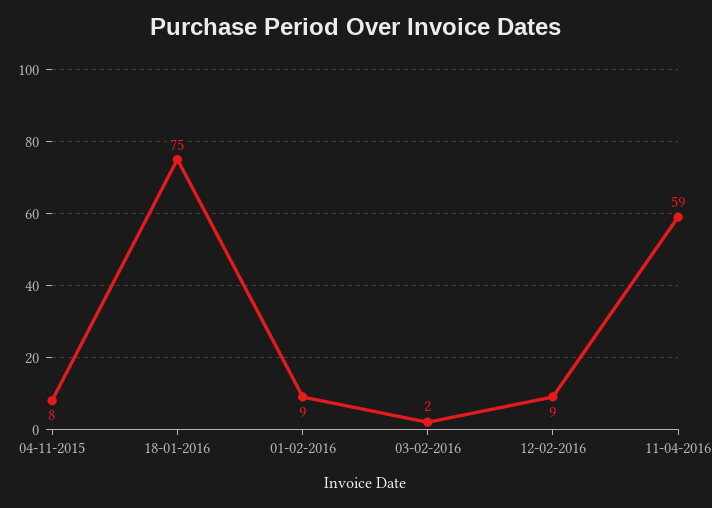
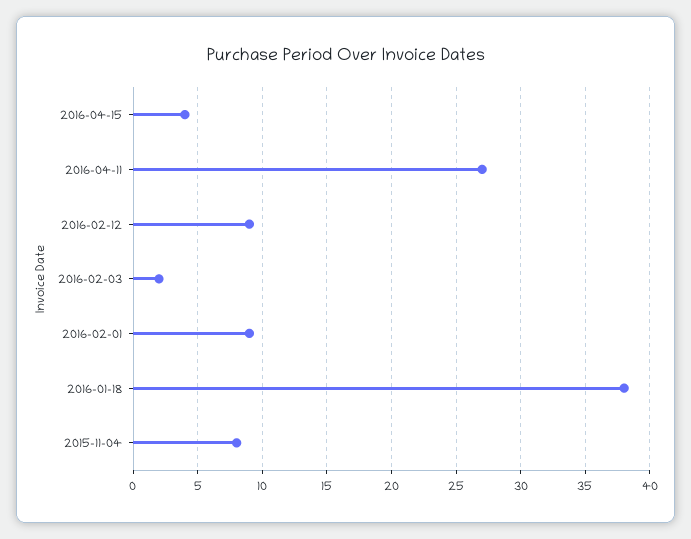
18-01-2016: 75 -> 38
11-04-2016: 59 -> 27
2016-04-15: none -> 4

